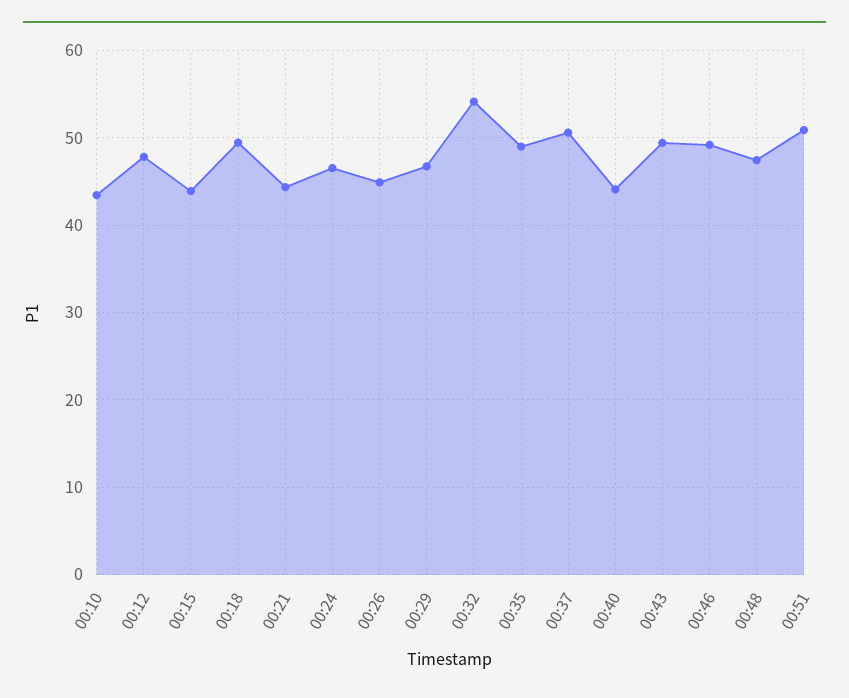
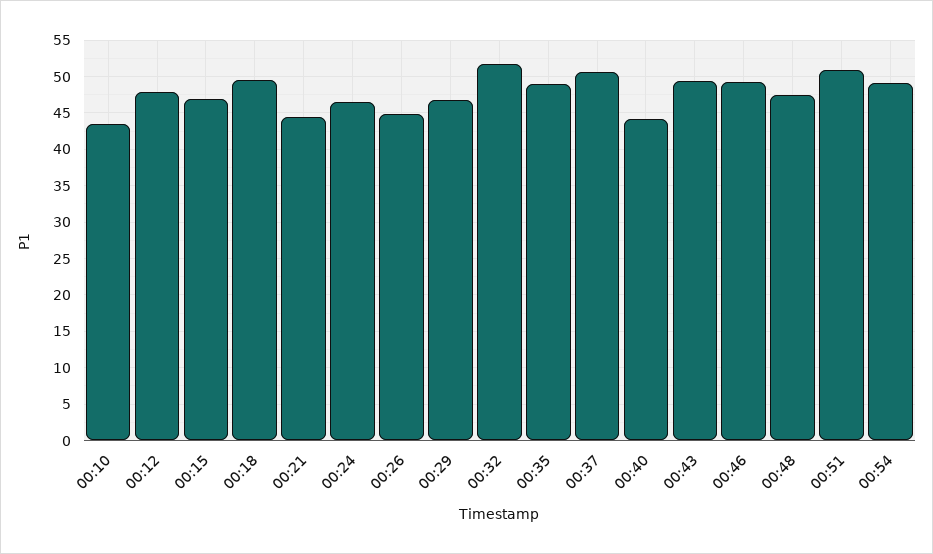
00:15: 44 -> 47
00:32: 54 -> 52
00:54: none -> 49

